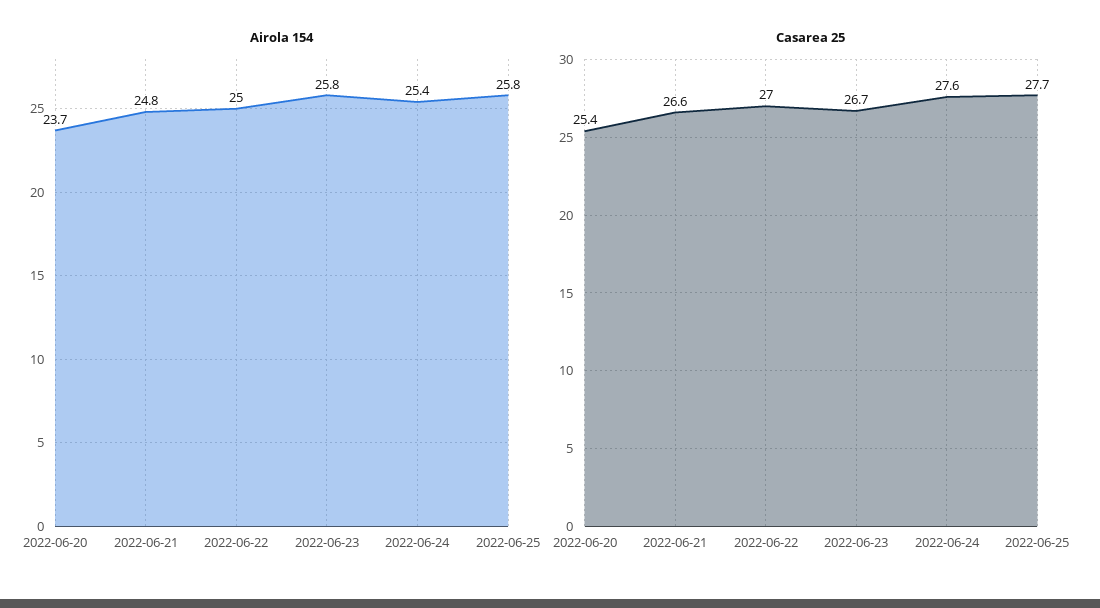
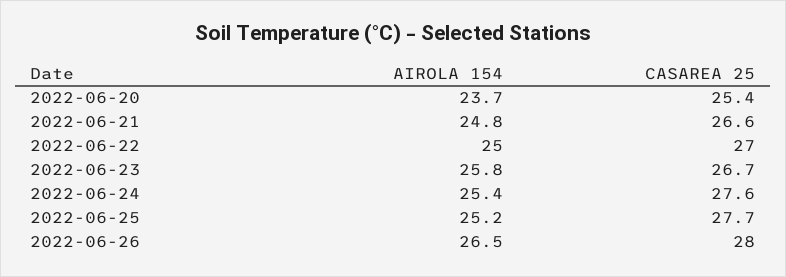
Airola 154, 2022-06-25: 25.8 -> 25.2
Airola 154, 2022-06-26: none -> 26.5
Casarea 25, 2022-06-26: none -> 28

